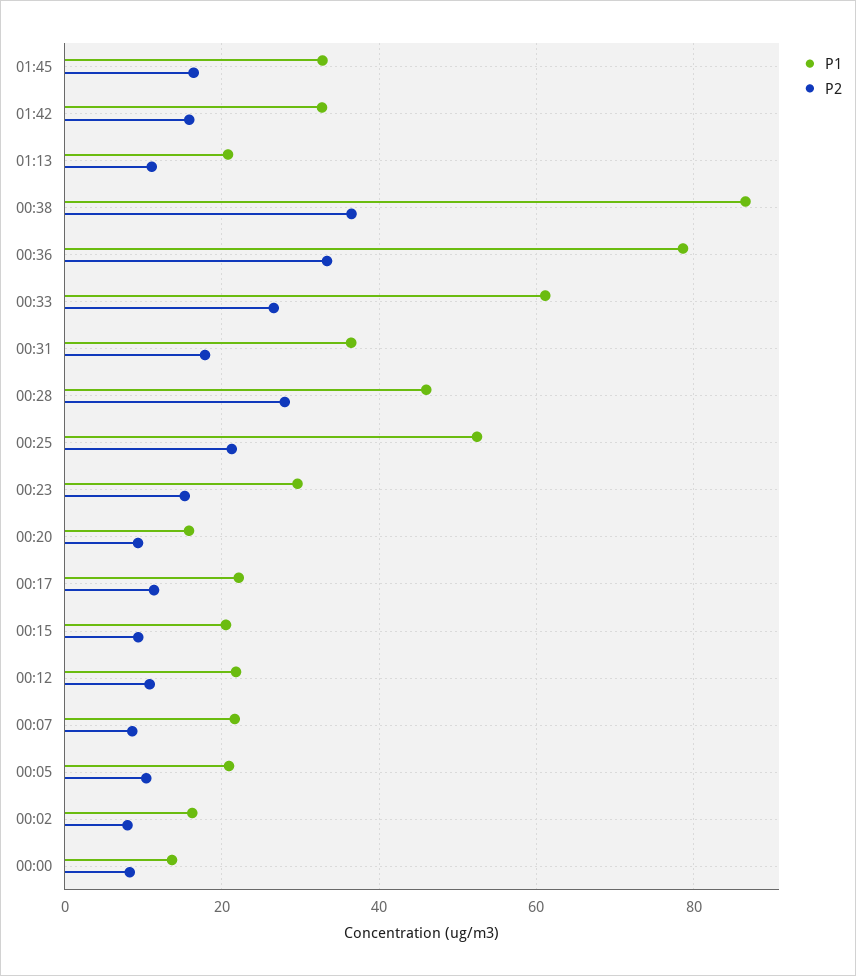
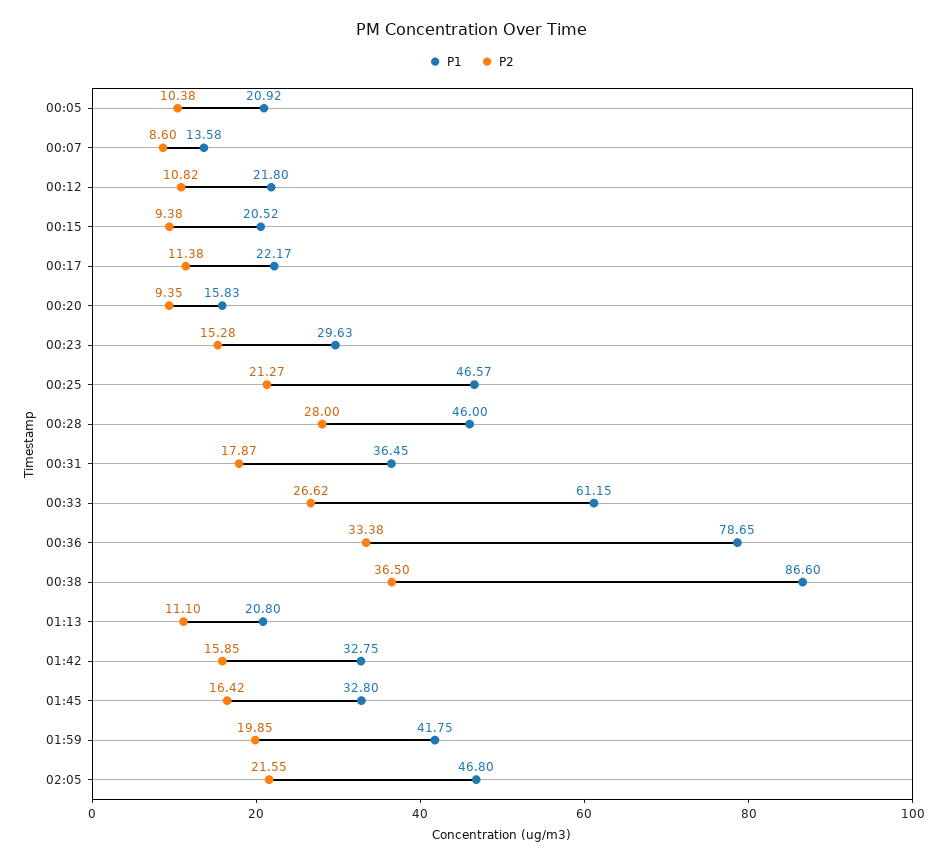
P1, 00:25: 52 -> 46.57
P1, 00:07: 22 -> 13.58
P1, 00:02: 16 -> none
P2, 00:02: 8 -> none
P1, 00:00: 14 -> none
P2, 00:00: 8 -> none
P1, 01:59: none -> 41.75
P2, 01:59: none -> 19.85
P1, 02:05: none -> 46.8
P2, 02:05: none -> 21.55

